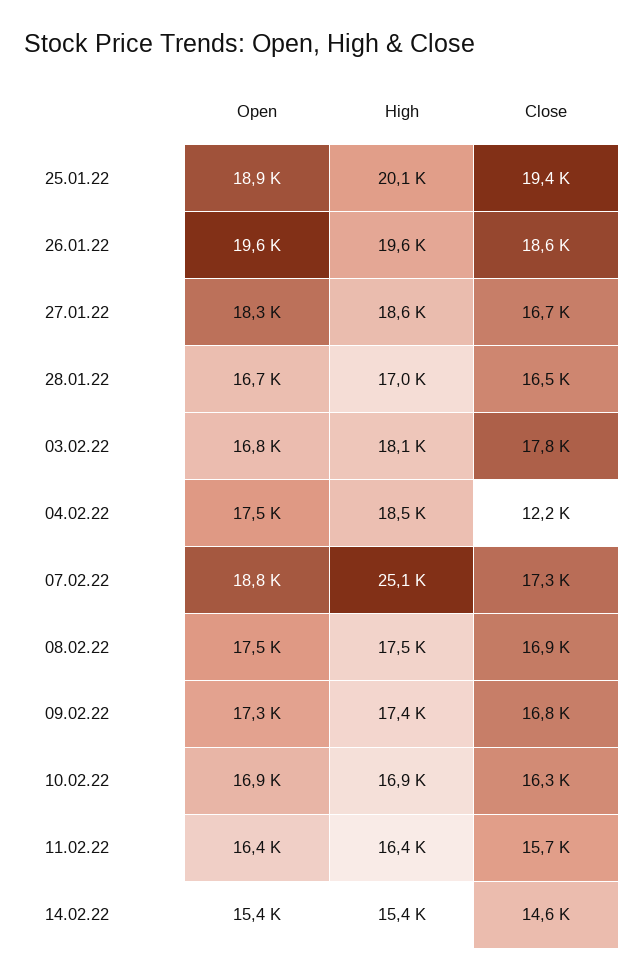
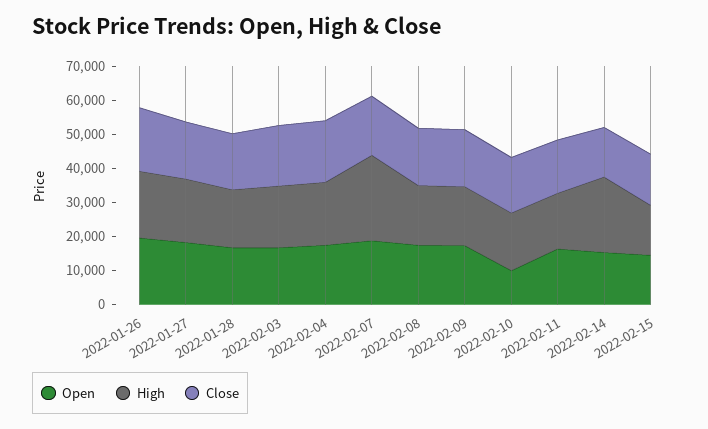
Open, 25.01.22: 18900 -> none
High, 25.01.22: 20100 -> none
Close, 25.01.22: 19400 -> none
Close, 04.02.22: 12200 -> 17500
Open, 10.02.22: 16900 -> 10000
High, 14.02.22: 15400 -> 22500
Open, 2022-02-15: none -> 15000
High, 2022-02-15: none -> 15000
Close, 2022-02-15: none -> 15000

